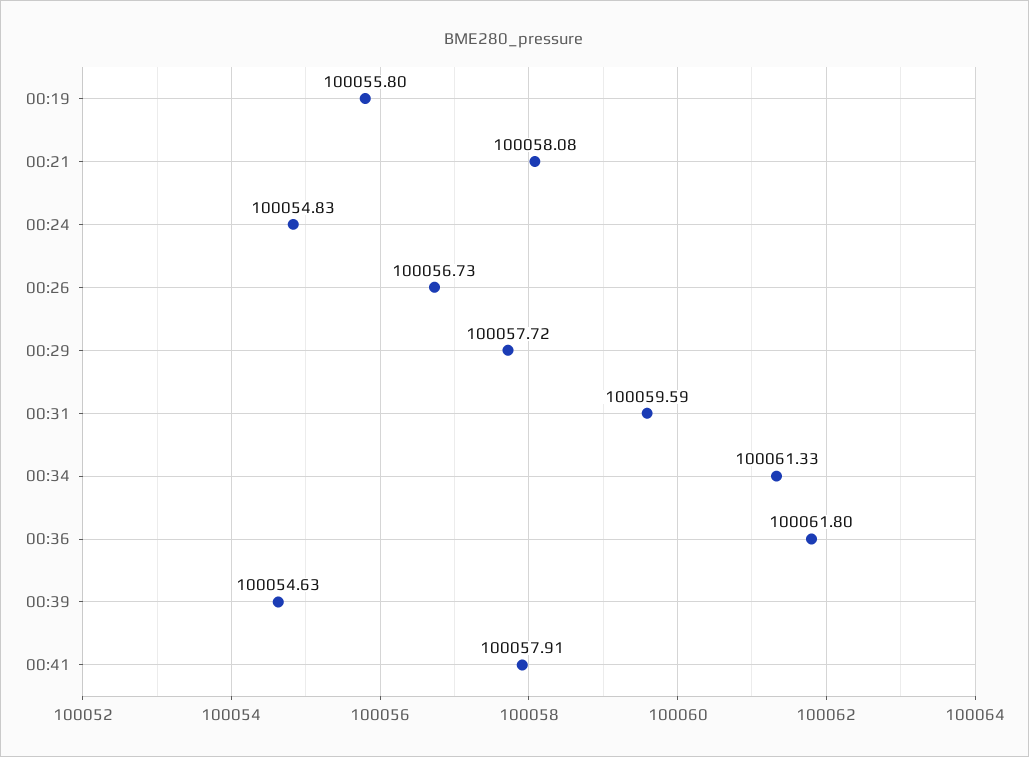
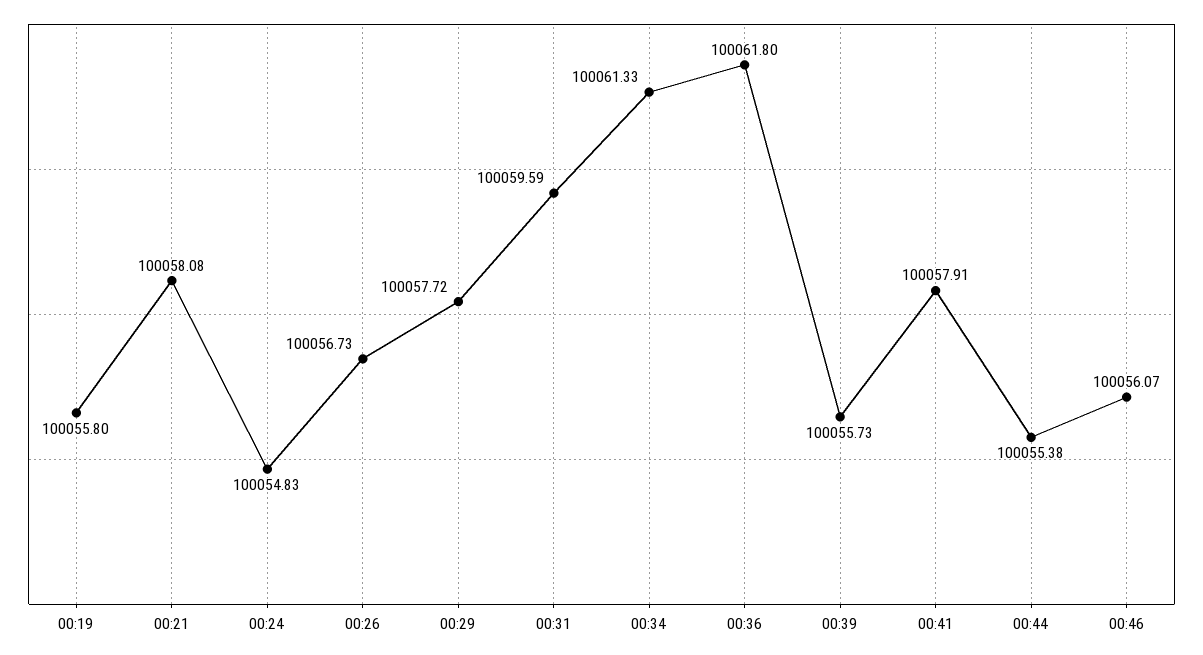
00:39: 100054.63 -> 100055.73
00:44: none -> 100055.38
00:46: none -> 100056.07

